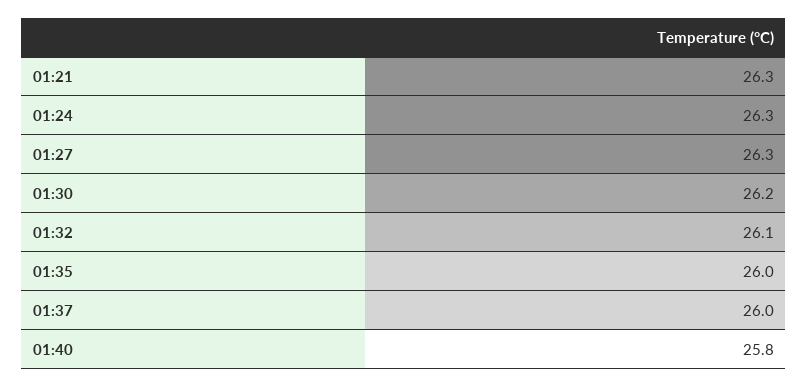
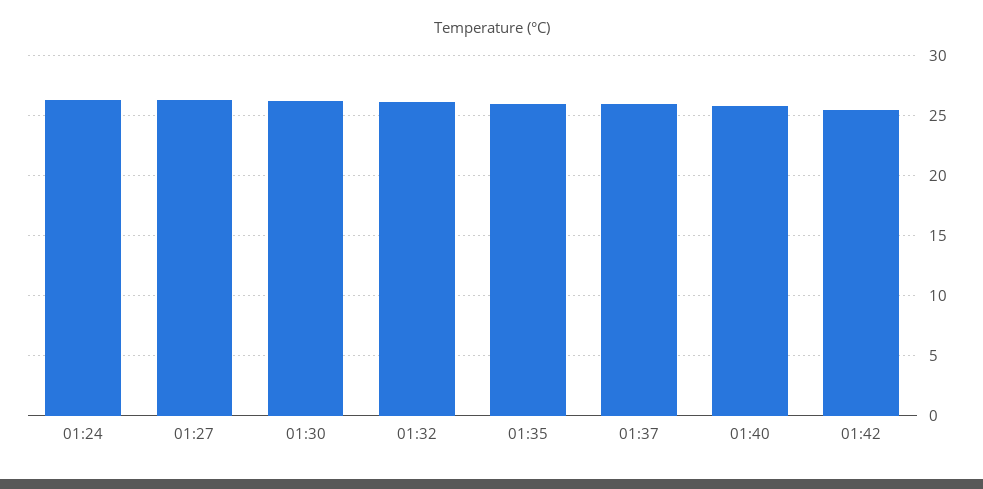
01:21: 26.3 -> none
01:42: none -> 25.5

